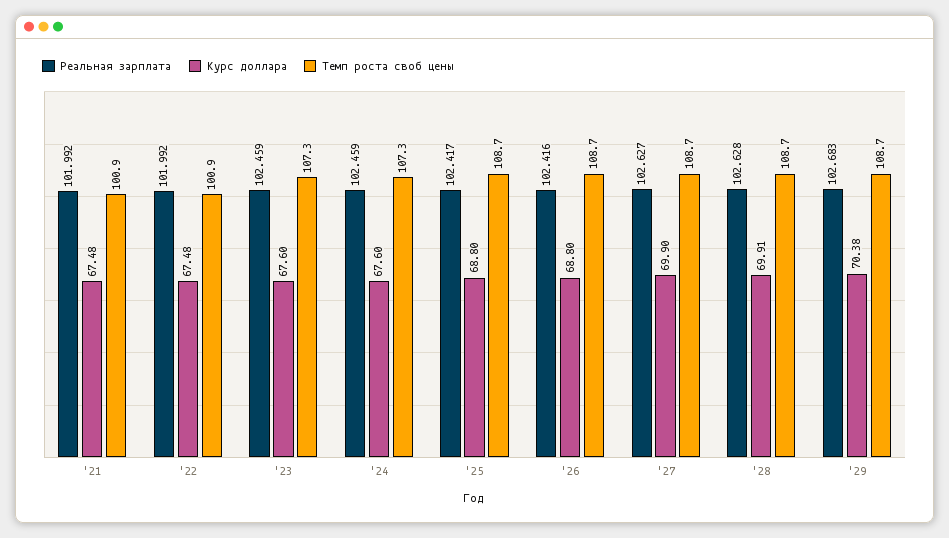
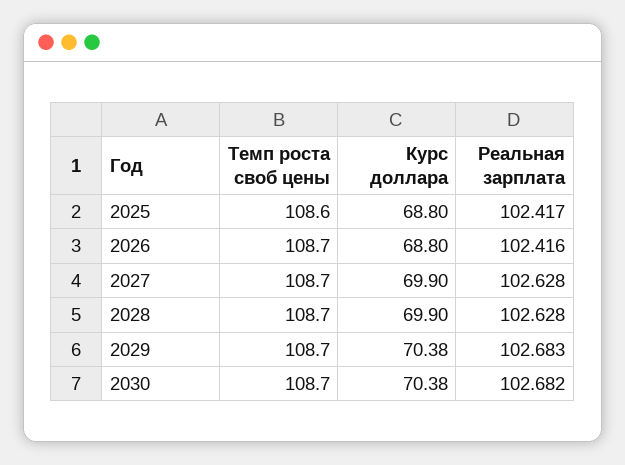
Реальная зарплата, '21: 101.992 -> none
Курс доллара, '21: 67.48 -> none
Темп роста своб цены, '21: 100.9 -> none
Реальная зарплата, '22: 101.992 -> none
Курс доллара, '22: 67.48 -> none
Темп роста своб цены, '22: 100.9 -> none
Реальная зарплата, '23: 102.459 -> none
Курс доллара, '23: 67.6 -> none
Темп роста своб цены, '23: 107.3 -> none
Реальная зарплата, '24: 102.459 -> none
Курс доллара, '24: 67.6 -> none
Темп роста своб цены, '24: 107.3 -> none
Темп роста своб цены, '25: 108.7 -> 108.6
Реальная зарплата, '27: 102.627 -> 102.628
Курс доллара, '28: 69.91 -> 69.9
Темп роста своб цены, 2030: none -> 108.7
Курс доллара, 2030: none -> 70.38
Реальная зарплата, 2030: none -> 102.682

